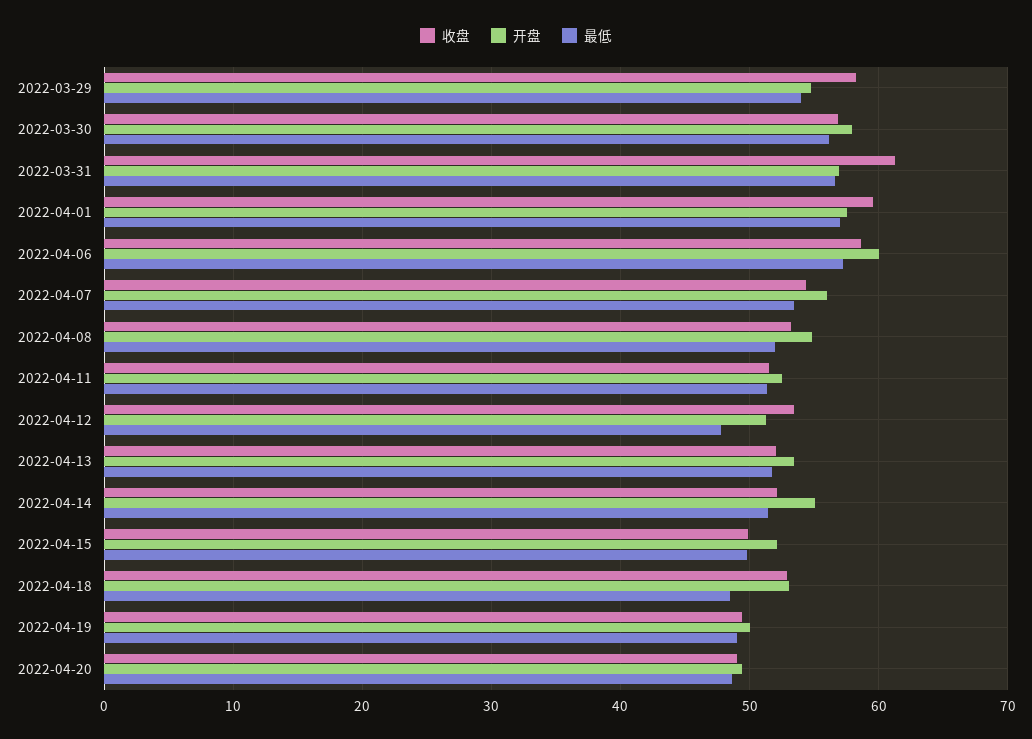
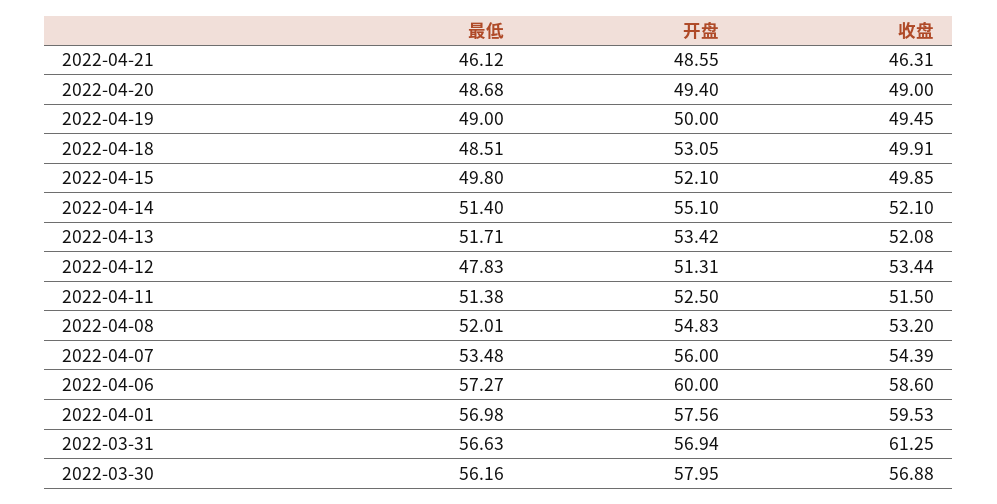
收盘, 2022-03-29: 58 -> none
开盘, 2022-03-29: 55 -> none
最低, 2022-03-29: 54 -> none
收盘, 2022-04-18: 53 -> 49.91
最低, 2022-04-21: none -> 46.12
开盘, 2022-04-21: none -> 48.55
收盘, 2022-04-21: none -> 46.31

